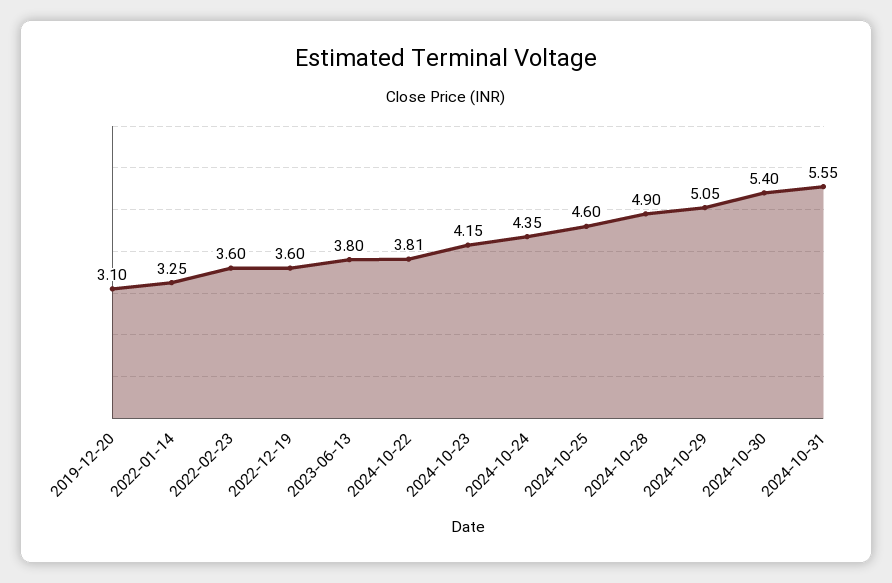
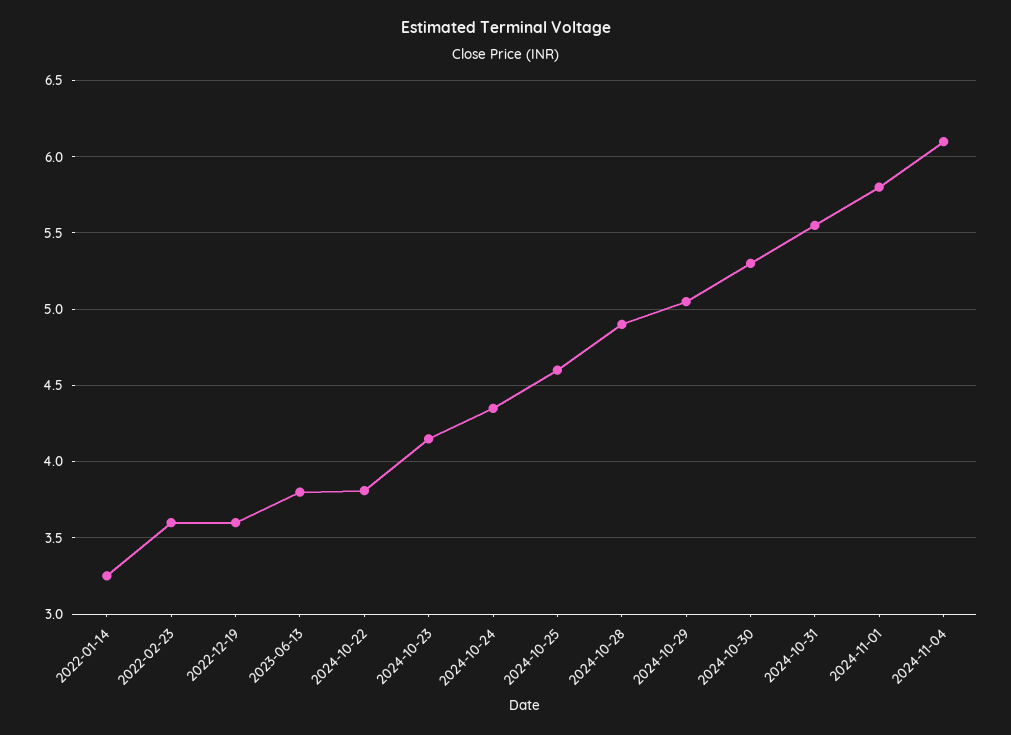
2019-12-20: 3.1 -> none
2024-10-30: 5.4 -> 5.3
2024-11-01: none -> 5.8
2024-11-04: none -> 6.1

